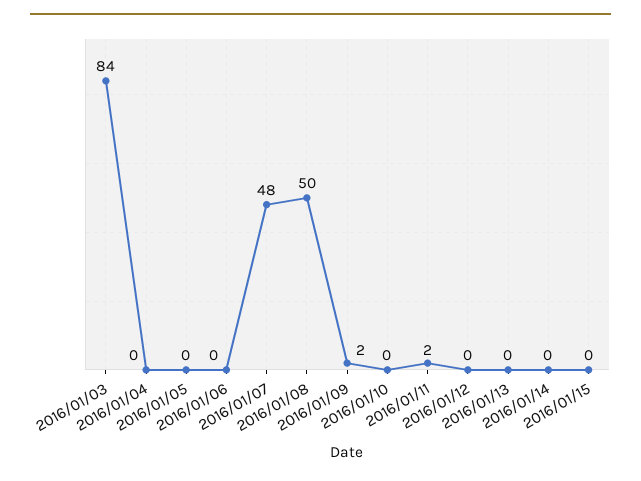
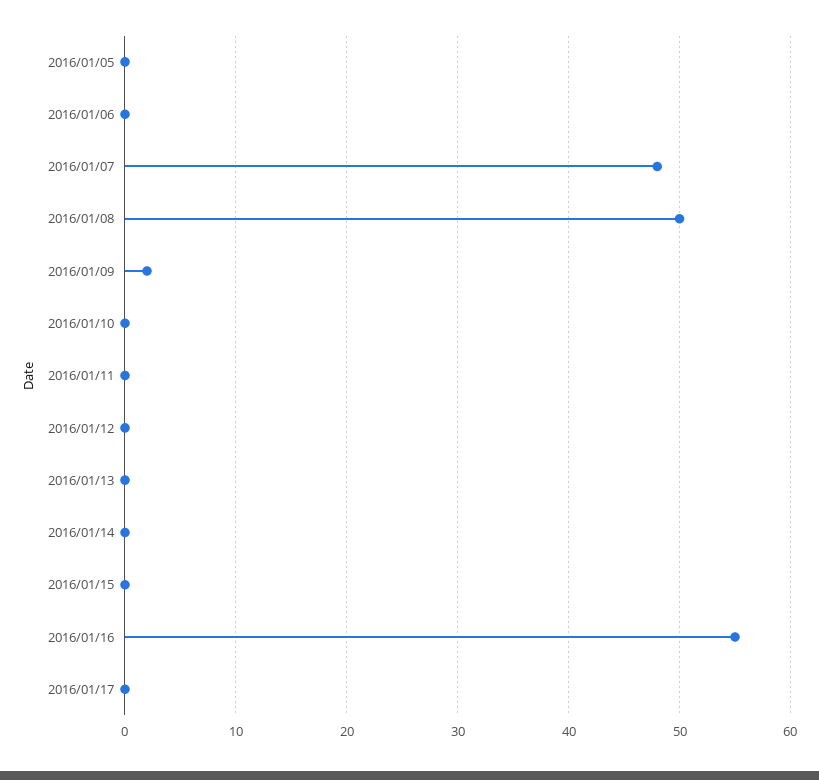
2016/01/03: 84 -> none
2016/01/04: 0 -> none
2016/01/11: 2 -> 0
2016/01/16: none -> 55
2016/01/17: none -> 0

